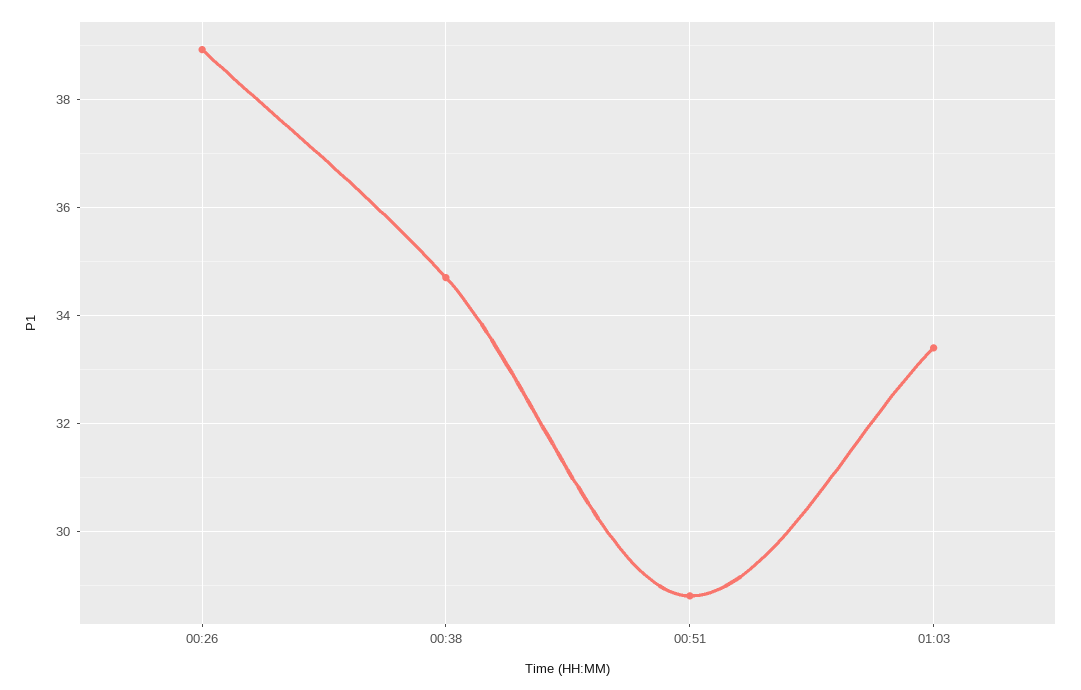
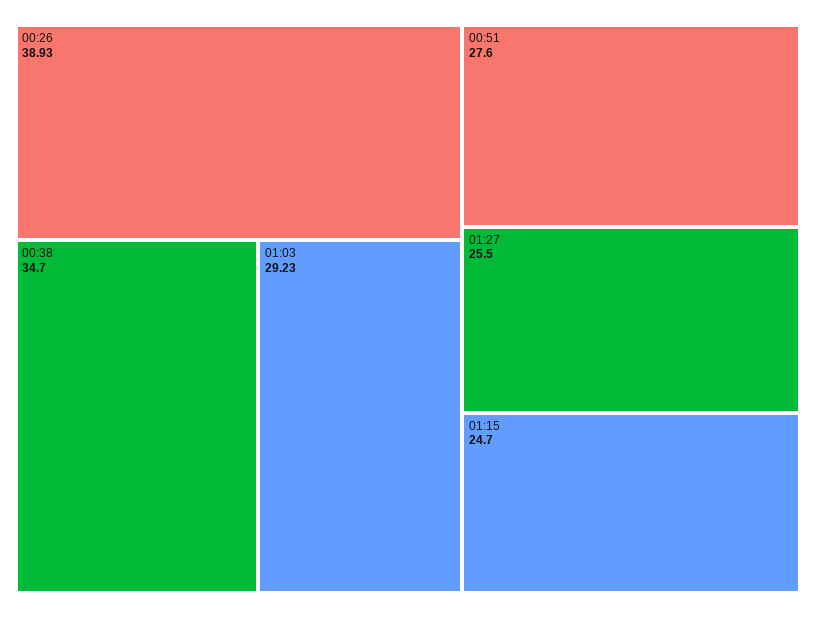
00:51: 28.8 -> 27.6
01:03: 33.4 -> 29.23
01:27: none -> 25.5
01:15: none -> 24.7

